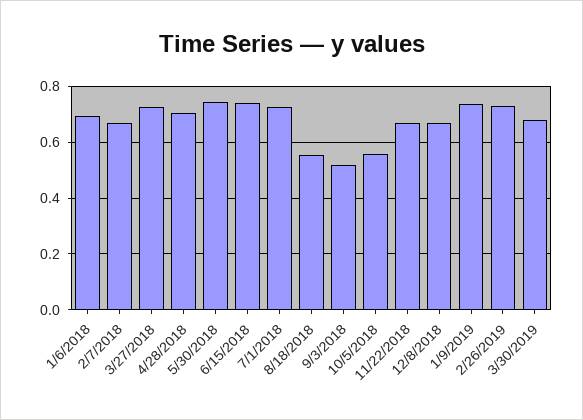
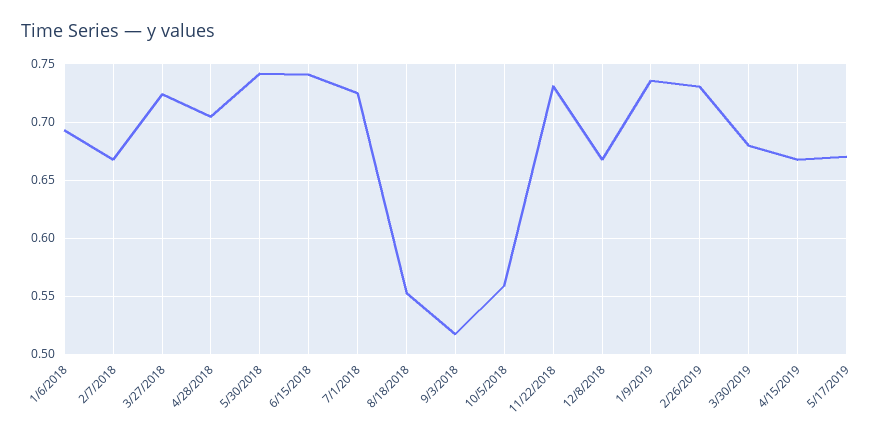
11/22/2018: 0.675 -> 0.73
4/15/2019: none -> 0.67
5/17/2019: none -> 0.67

